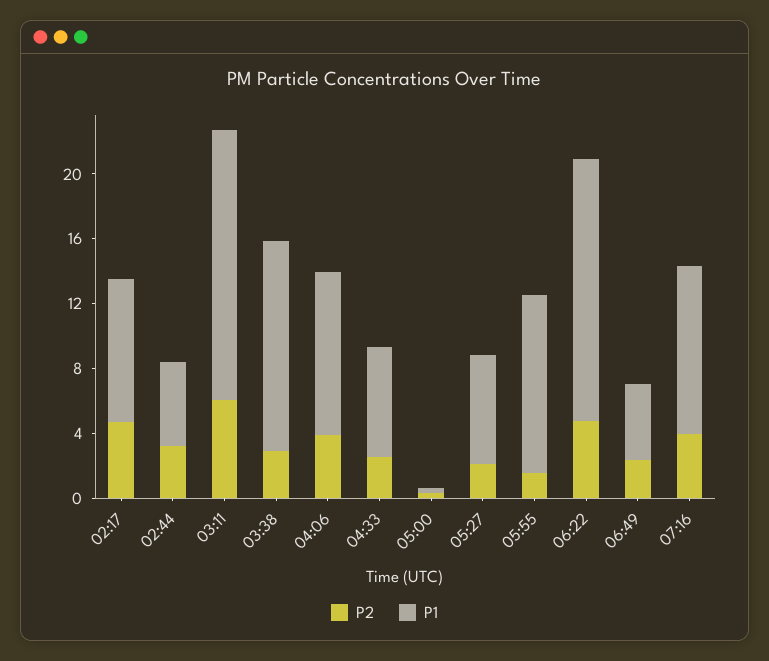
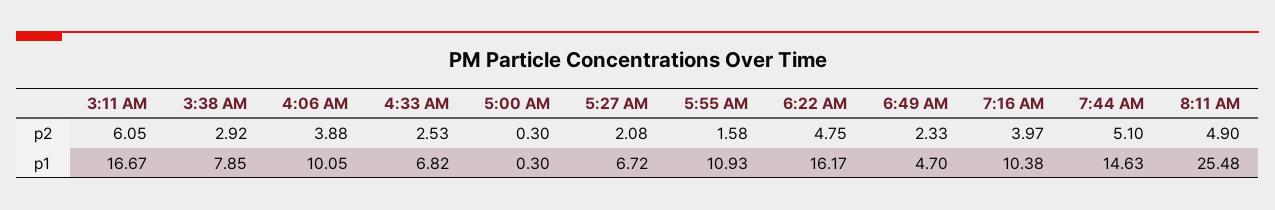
P2, 02:17: 5 -> none
P1, 02:17: 9 -> none
P2, 02:44: 3 -> none
P1, 02:44: 5 -> none
P1, 03:38: 13 -> 7.85
P2, 7:44 AM: none -> 5.1
P2, 8:11 AM: none -> 4.9
P1, 7:44 AM: none -> 14.63
P1, 8:11 AM: none -> 25.48

